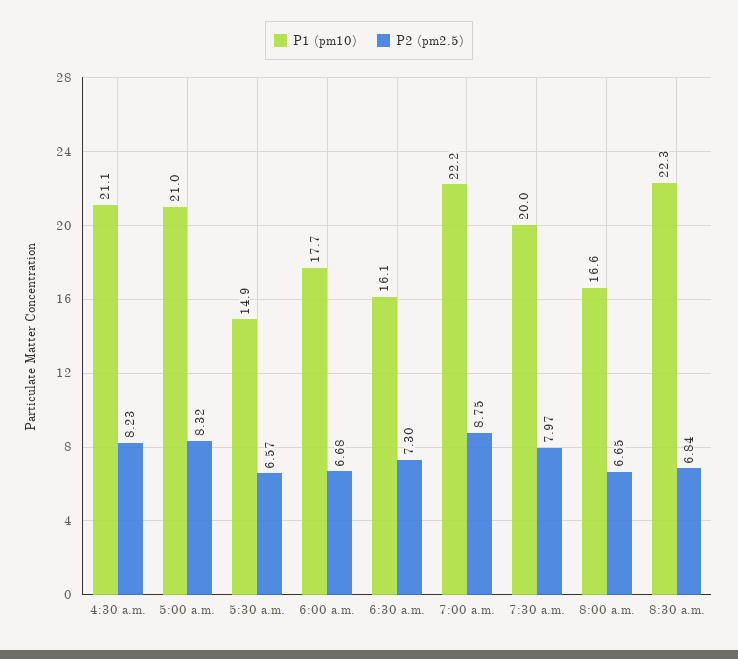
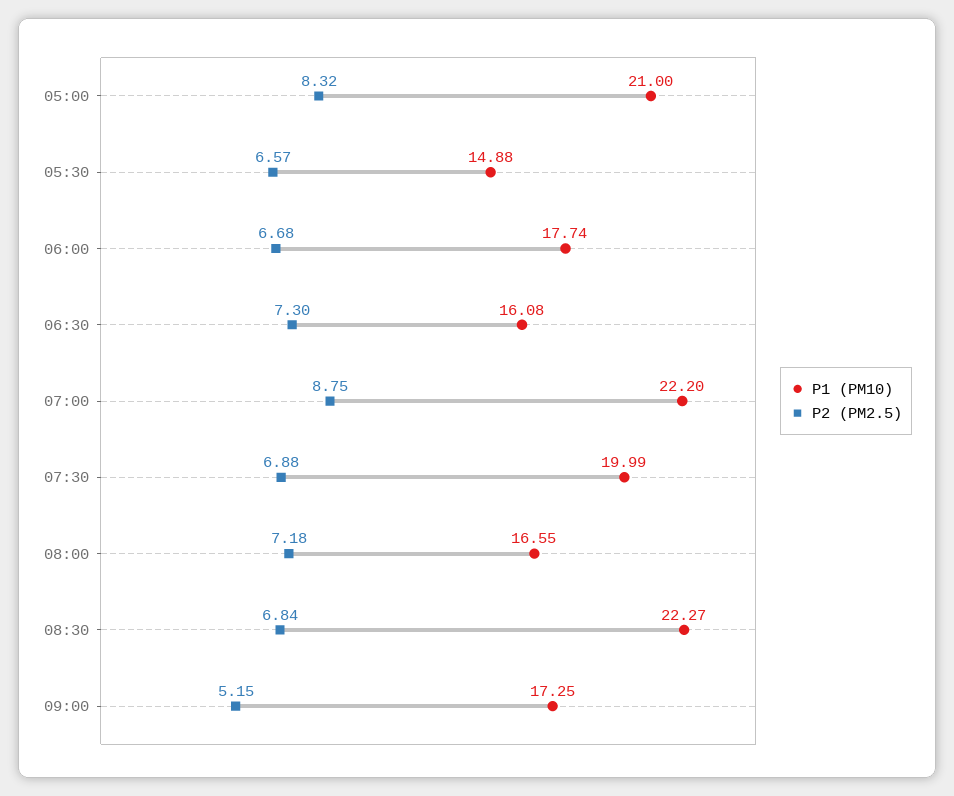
P1 (pm10), 4:30 a.m.: 21.1 -> none
P2 (pm2.5), 4:30 a.m.: 8.23 -> none
P2 (pm2.5), 7:30 a.m.: 7.97 -> 6.88
P2 (pm2.5), 8:00 a.m.: 6.65 -> 7.18
P1 (pm10), 09:00: none -> 17.25
P2 (pm2.5), 09:00: none -> 5.15

